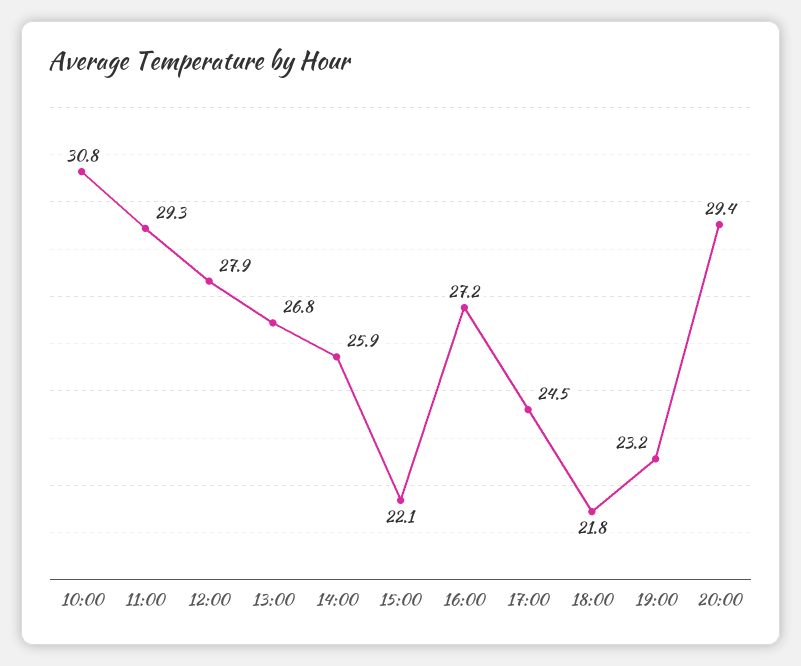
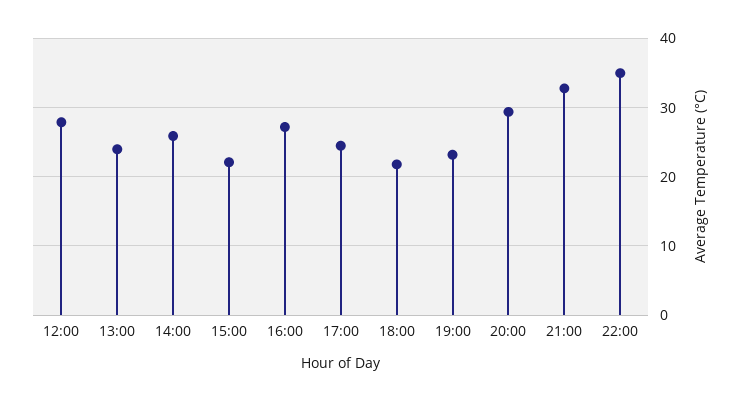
10:00: 30.8 -> none
11:00: 29.3 -> none
13:00: 26.8 -> 24
21:00: none -> 33
22:00: none -> 35

